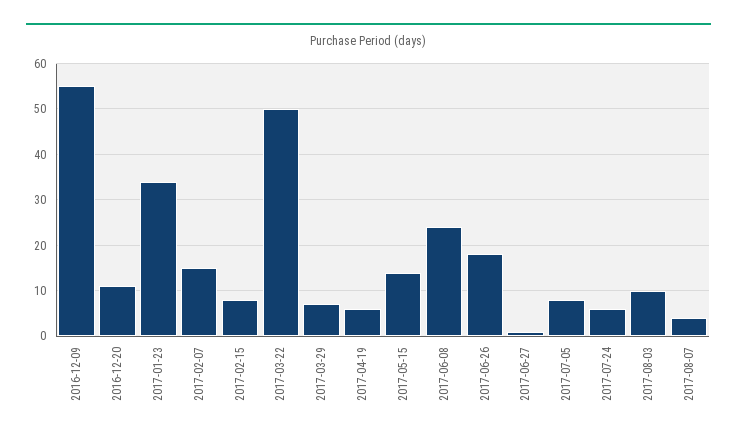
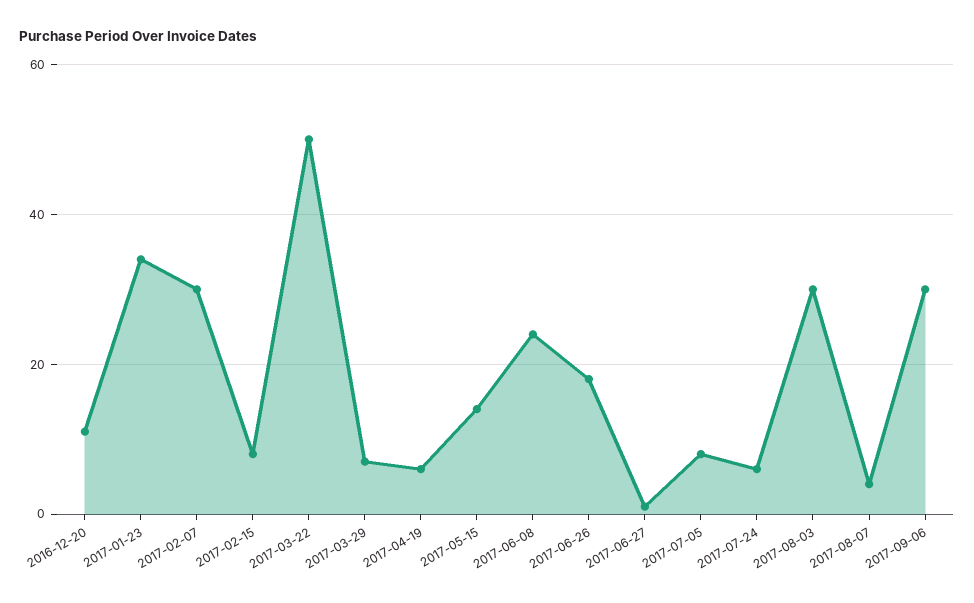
2016-12-09: 55 -> none
2017-02-07: 15 -> 30
2017-08-03: 10 -> 30
2017-09-06: none -> 30

